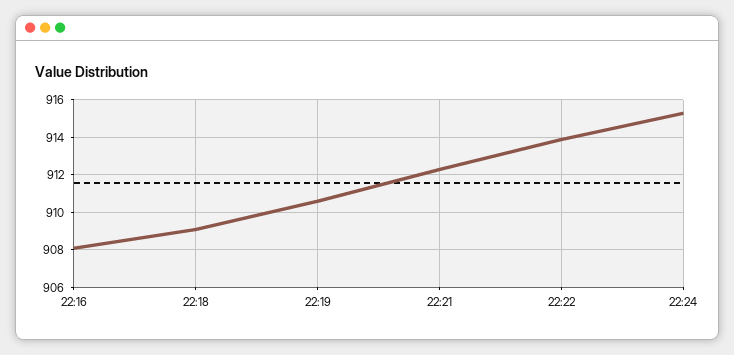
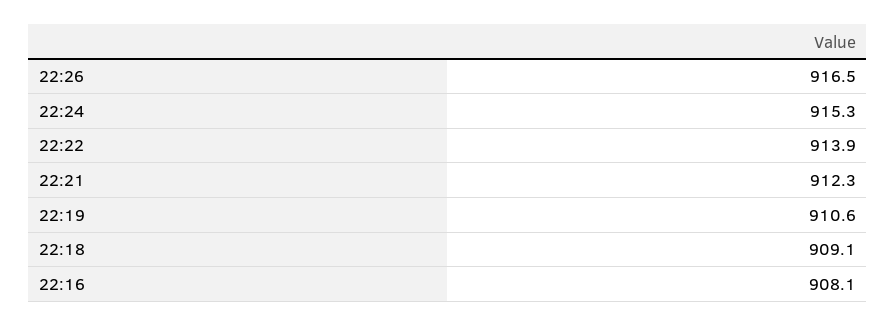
22:26: none -> 916.5

